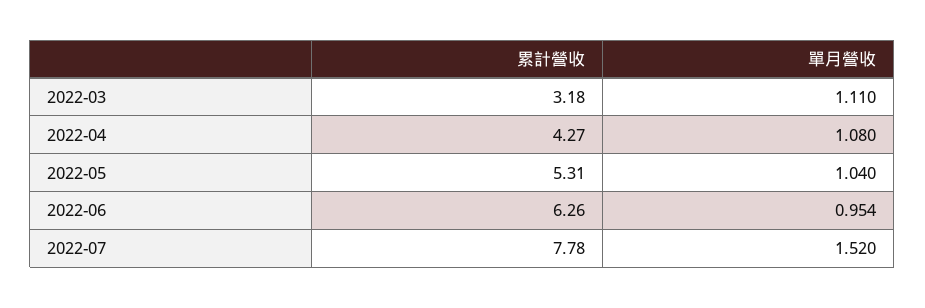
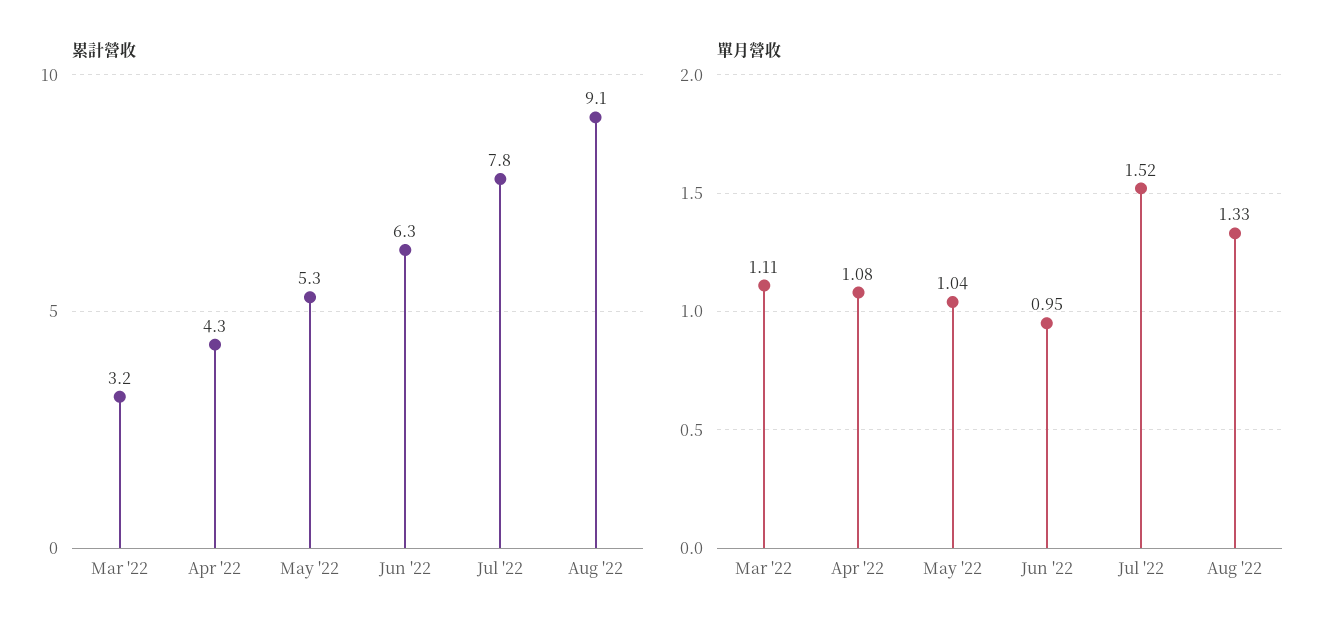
累計營收, Aug '22: none -> 9.1
單月營收, Aug '22: none -> 1.33

